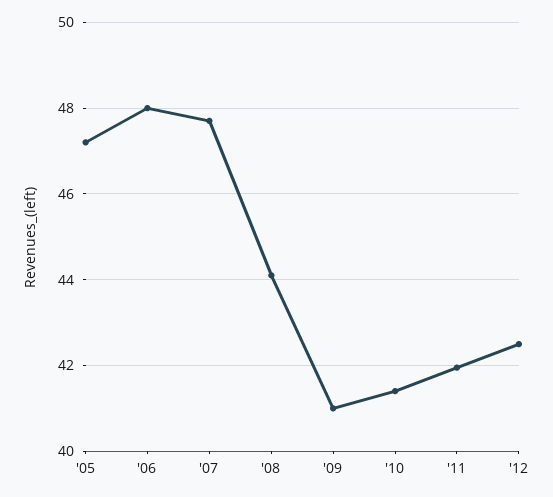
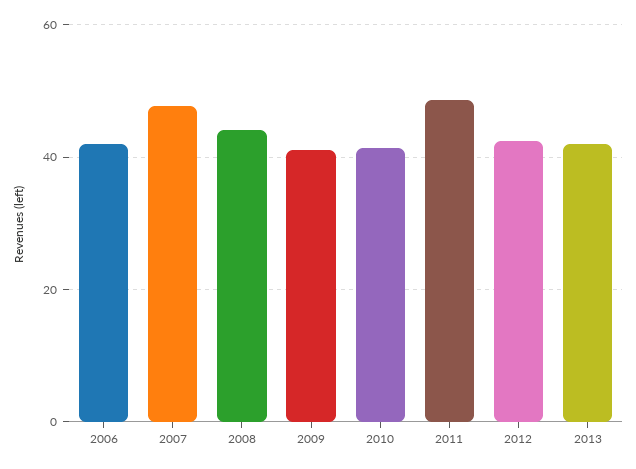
'05: 47.2 -> none
'06: 48 -> 42
'11: 42 -> 48
2013: none -> 42

